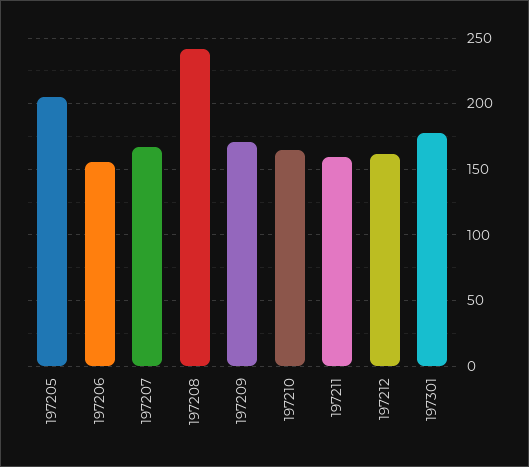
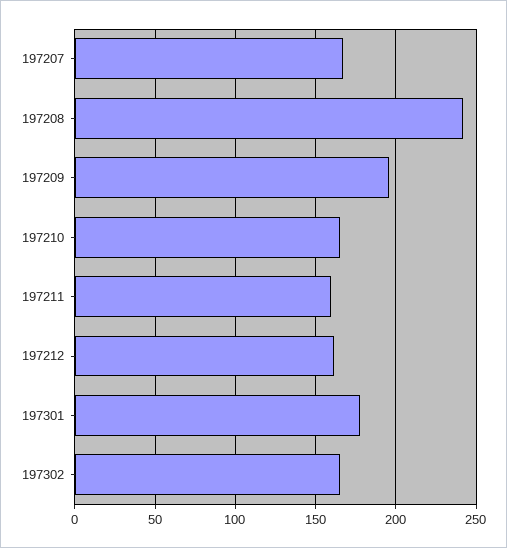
197205: 205 -> none
197206: 155 -> none
197209: 170 -> 195
197302: none -> 165

